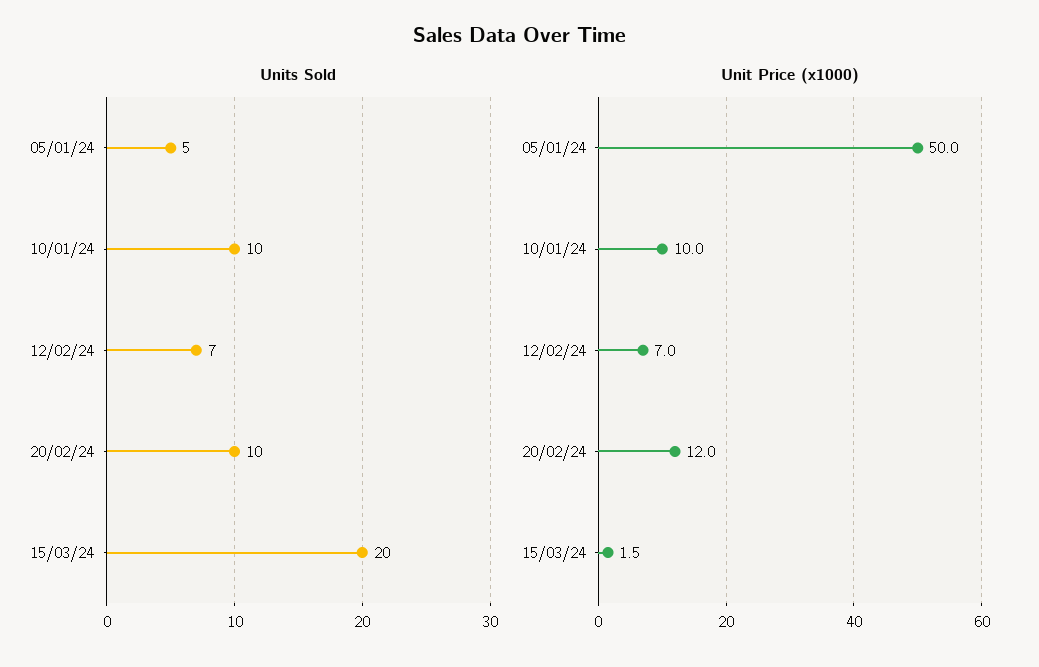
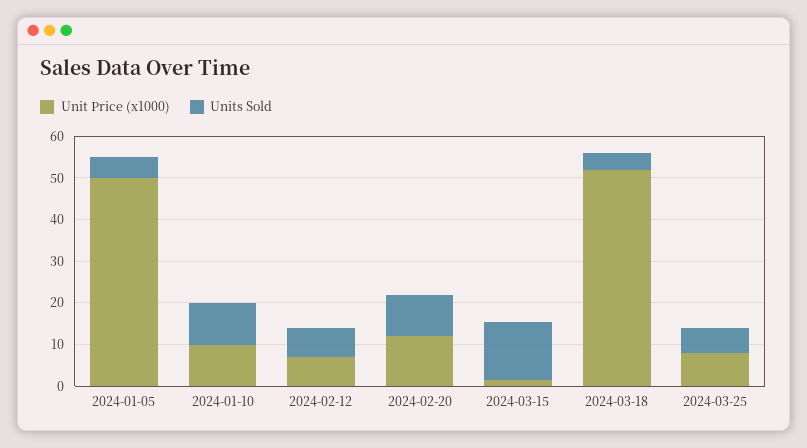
Units Sold, 15/03/24: 20 -> 14
Unit Price (x1000), 2024-03-18: none -> 52
Units Sold, 2024-03-18: none -> 4
Unit Price (x1000), 2024-03-25: none -> 8
Units Sold, 2024-03-25: none -> 6

